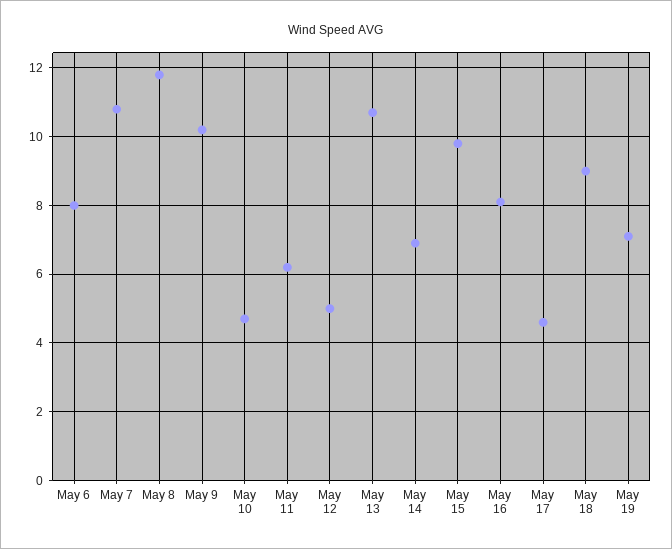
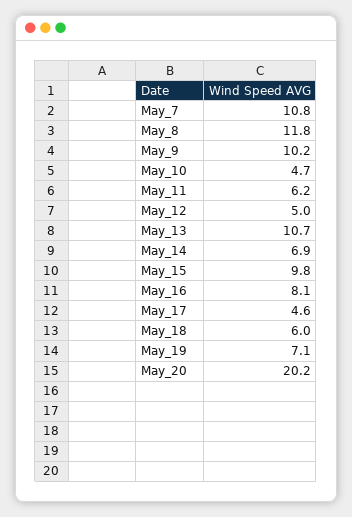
May 6: 8 -> none
May 18: 9 -> 6
May_20: none -> 20.2

